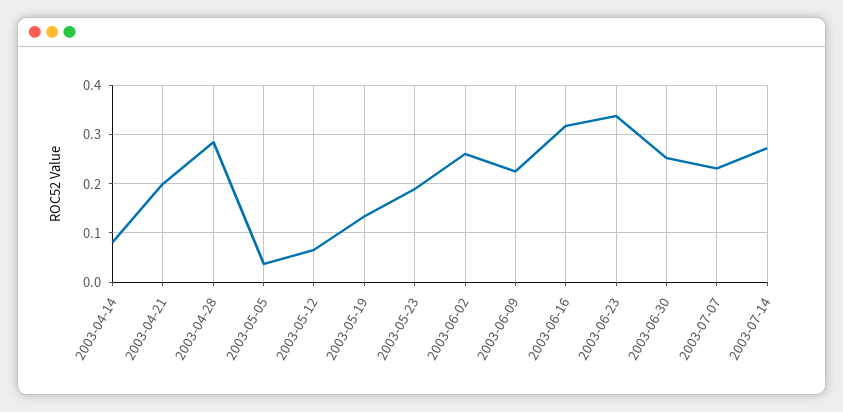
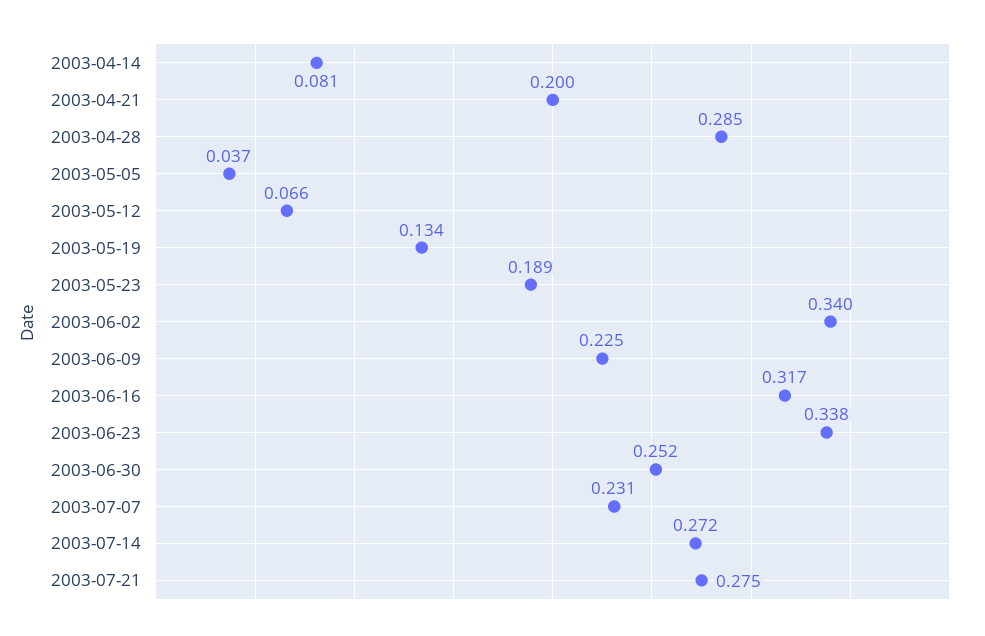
2003-06-02: 0.26 -> 0.34
2003-07-21: none -> 0.275

